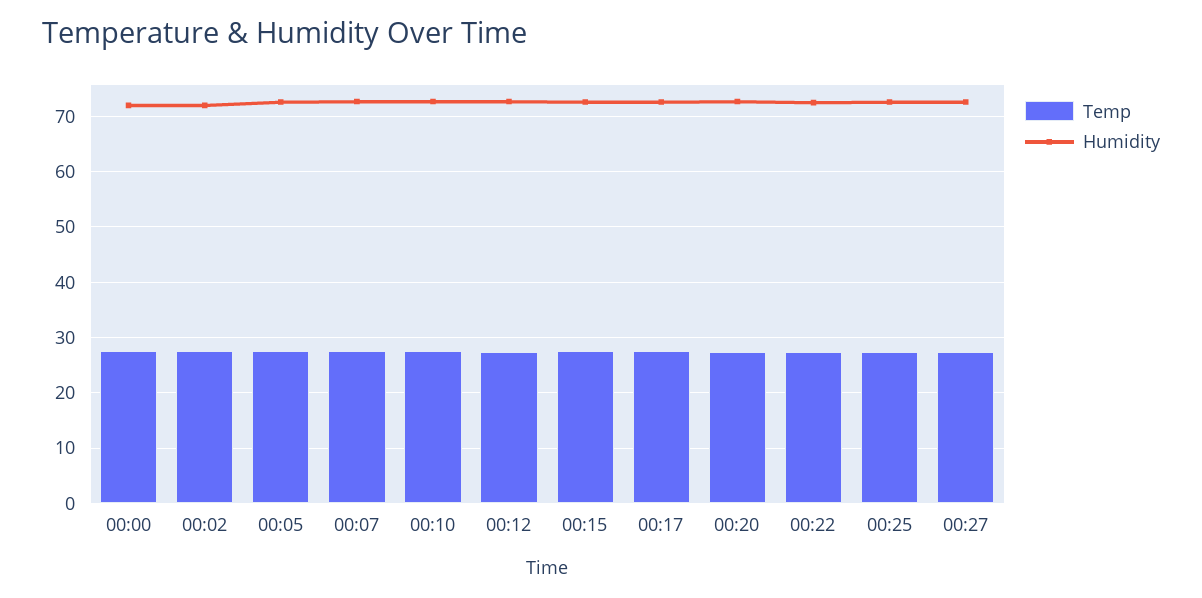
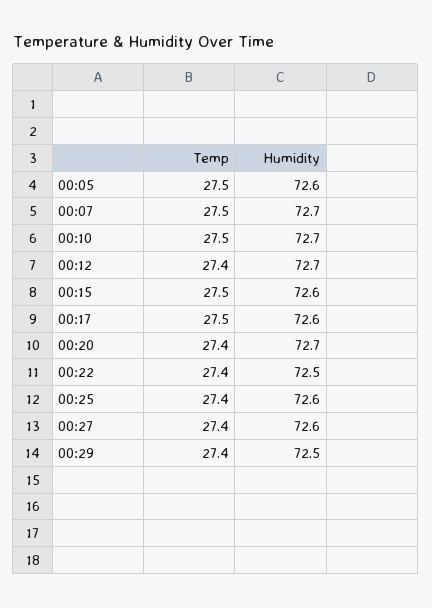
Temp, 00:00: 28 -> none
Humidity, 00:00: 72 -> none
Temp, 00:02: 28 -> none
Humidity, 00:02: 72 -> none
Temp, 00:29: none -> 27.4
Humidity, 00:29: none -> 72.5

